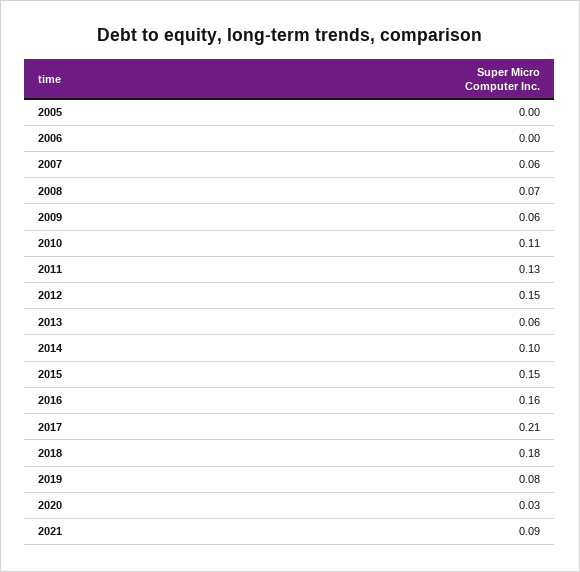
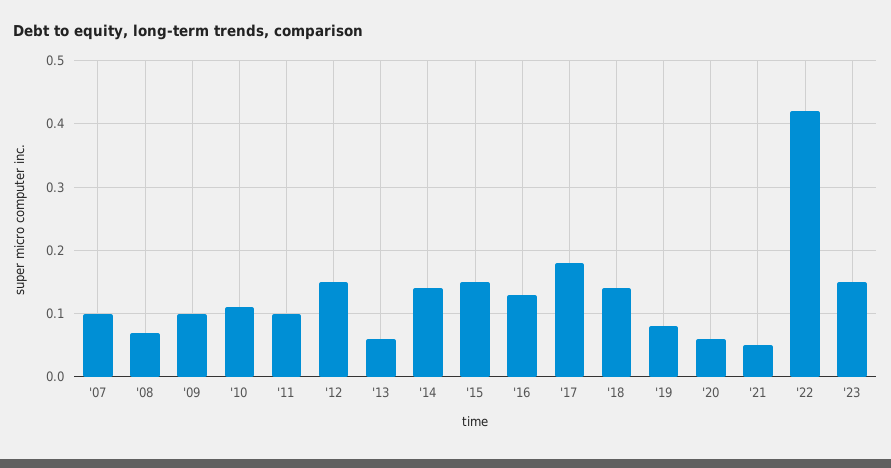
2005: 0 -> none
2006: 0 -> none
2007: 0.06 -> 0.1
2009: 0.06 -> 0.1
2011: 0.13 -> 0.1
2014: 0.1 -> 0.14
2016: 0.16 -> 0.13
2017: 0.21 -> 0.18
2018: 0.18 -> 0.14
2020: 0.03 -> 0.06
2021: 0.09 -> 0.05
'22: none -> 0.42
'23: none -> 0.15

